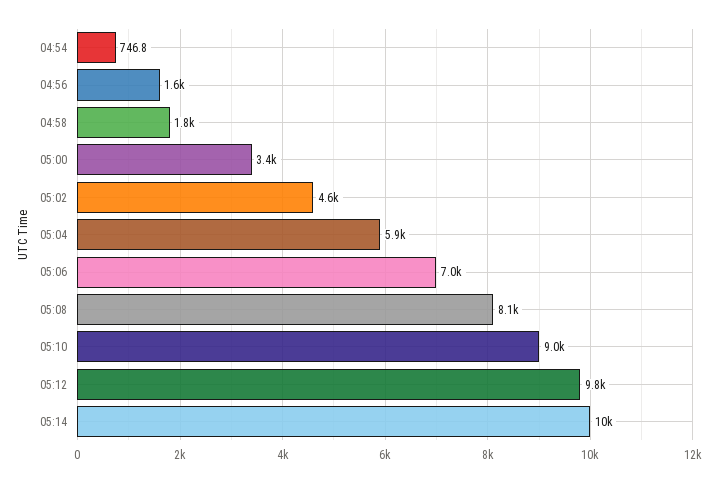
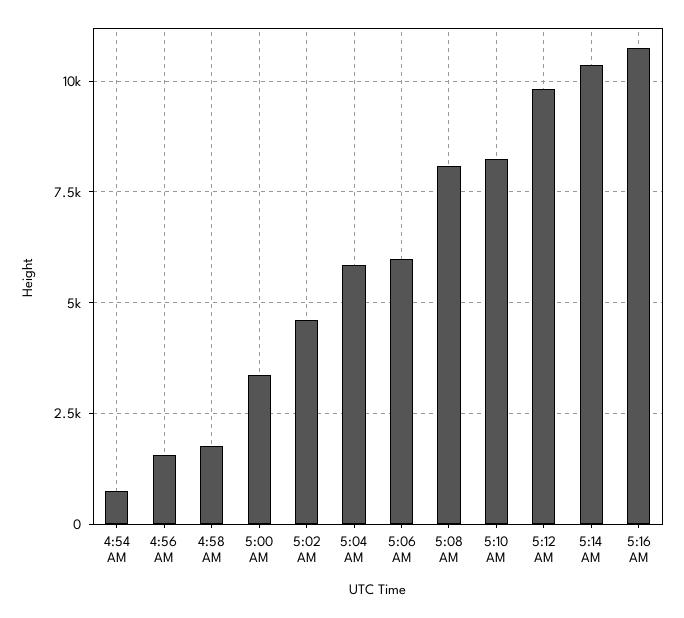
05:06: 7000 -> 6000
05:10: 9000 -> 8250
5:16 AM: none -> 10750

